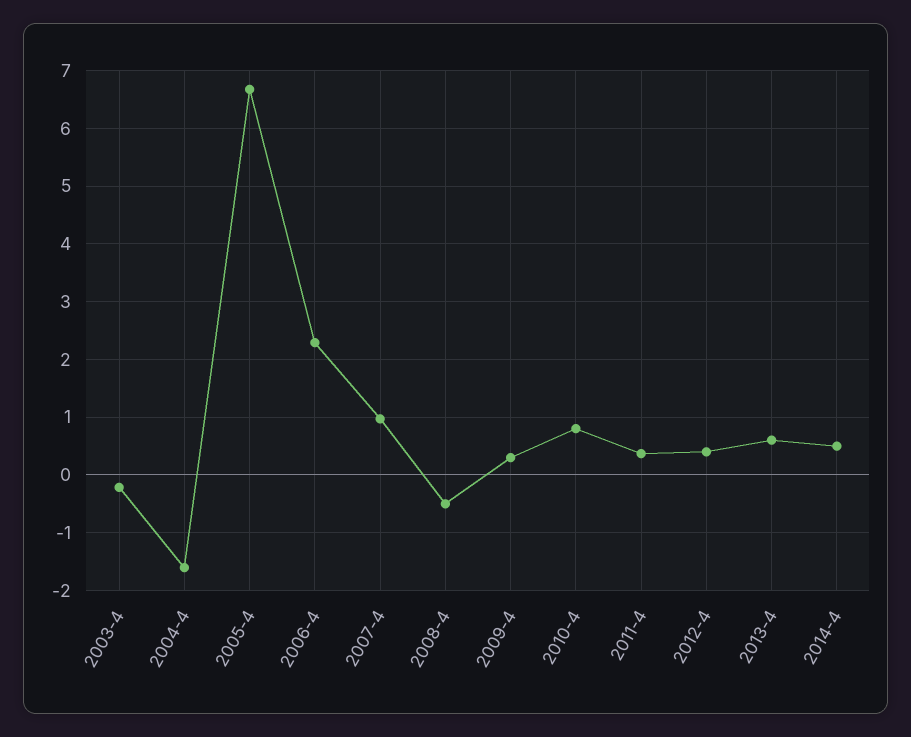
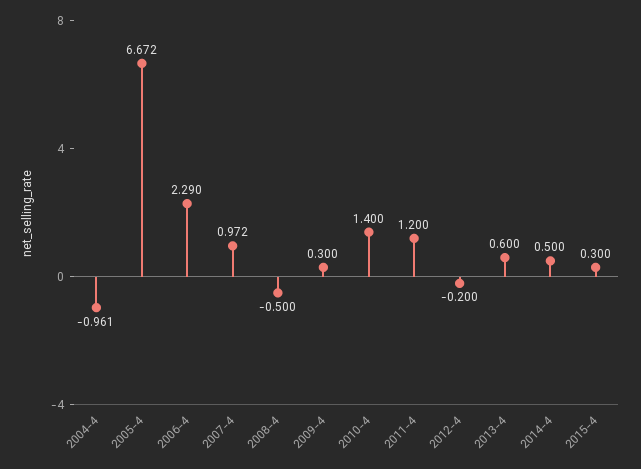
2003-4: -0.2 -> none
2004-4: -1.6 -> -0.961
2010-4: 0.8 -> 1.4
2011-4: 0.4 -> 1.2
2012-4: 0.4 -> -0.2
2015-4: none -> 0.3

